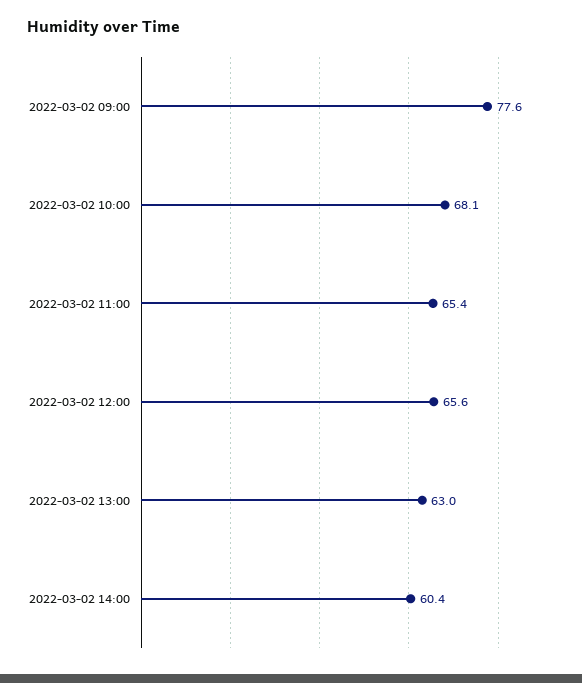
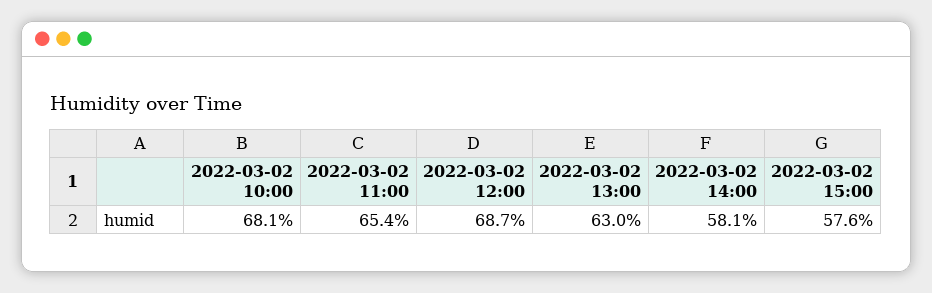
2022-03-02 09:00: 77.6 -> none
2022-03-02 12:00: 65.6 -> 68.7
2022-03-02 14:00: 60.4 -> 58.1
2022-03-02 15:00: none -> 57.6

